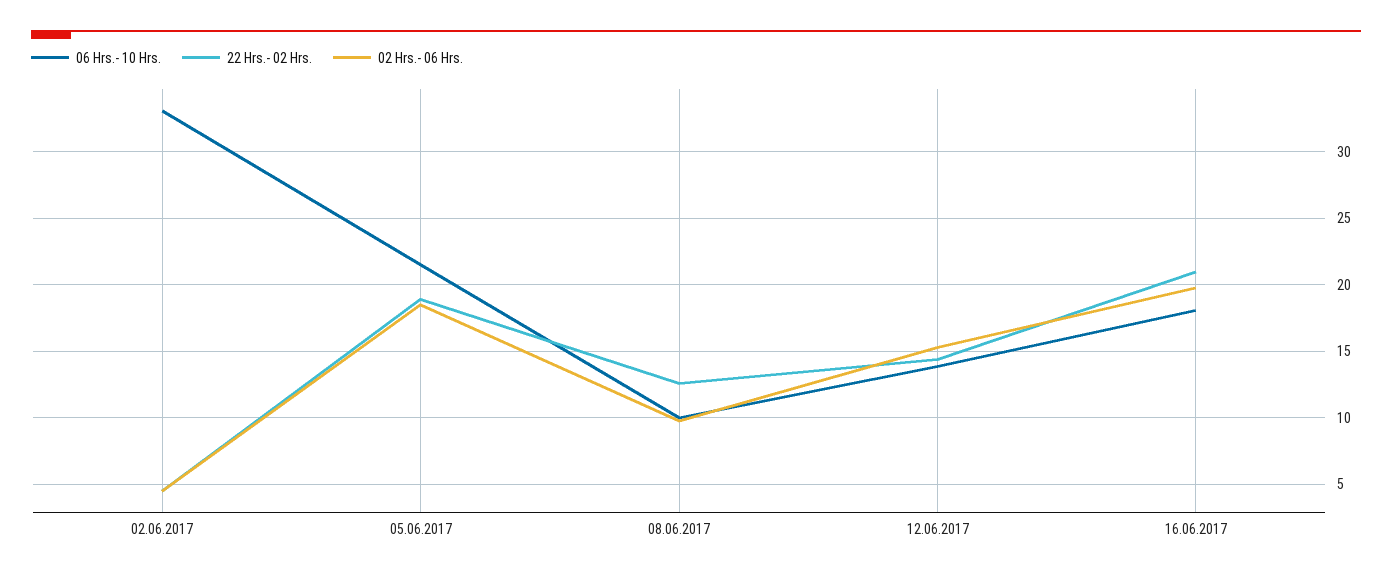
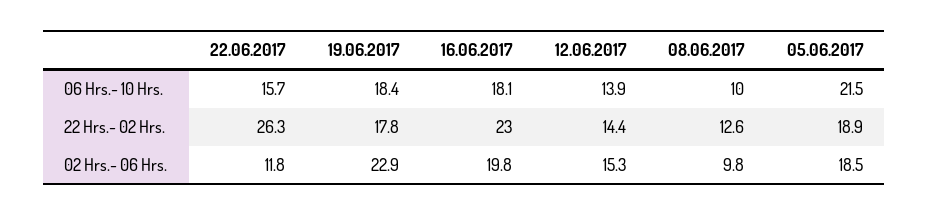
06 Hrs.- 10 Hrs., 02.06.2017: 33 -> none
22 Hrs.- 02 Hrs., 02.06.2017: 4.5 -> none
02 Hrs.- 06 Hrs., 02.06.2017: 4.5 -> none
22 Hrs.- 02 Hrs., 16.06.2017: 21 -> 23
06 Hrs.- 10 Hrs., 22.06.2017: none -> 15.7
06 Hrs.- 10 Hrs., 19.06.2017: none -> 18.4
22 Hrs.- 02 Hrs., 22.06.2017: none -> 26.3
22 Hrs.- 02 Hrs., 19.06.2017: none -> 17.8
02 Hrs.- 06 Hrs., 22.06.2017: none -> 11.8
02 Hrs.- 06 Hrs., 19.06.2017: none -> 22.9

